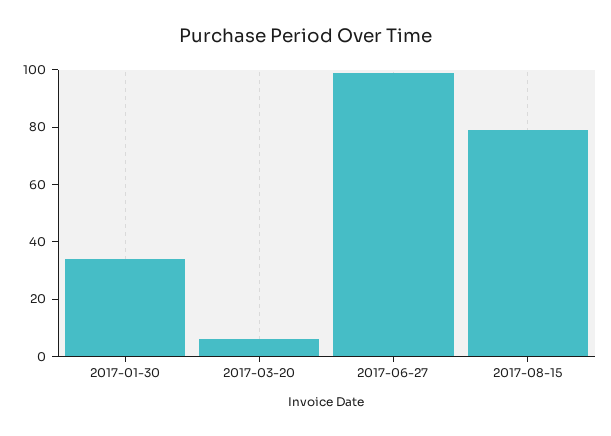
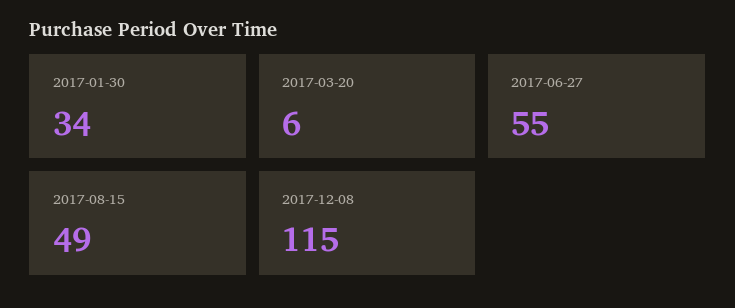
2017-06-27: 100 -> 55
2017-08-15: 80 -> 49
2017-12-08: none -> 115

